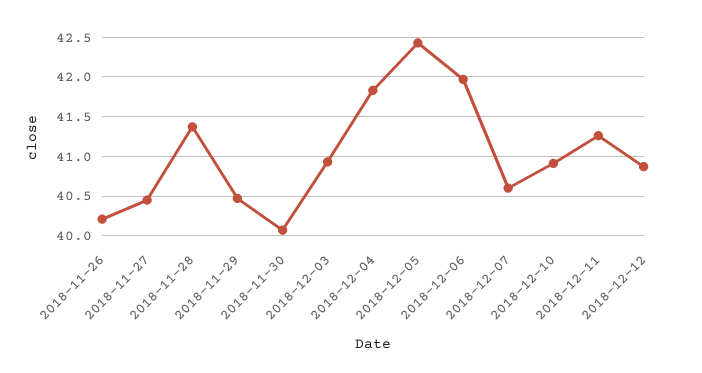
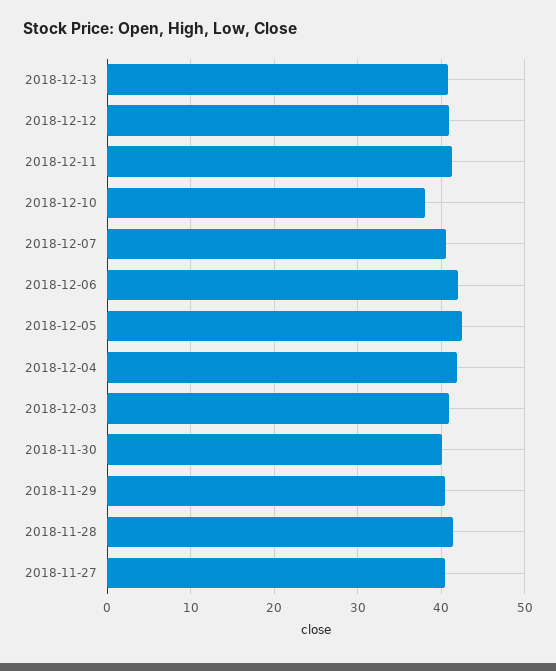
2018-11-26: 40.2 -> none
2018-12-10: 40.9 -> 38
2018-12-13: none -> 41

